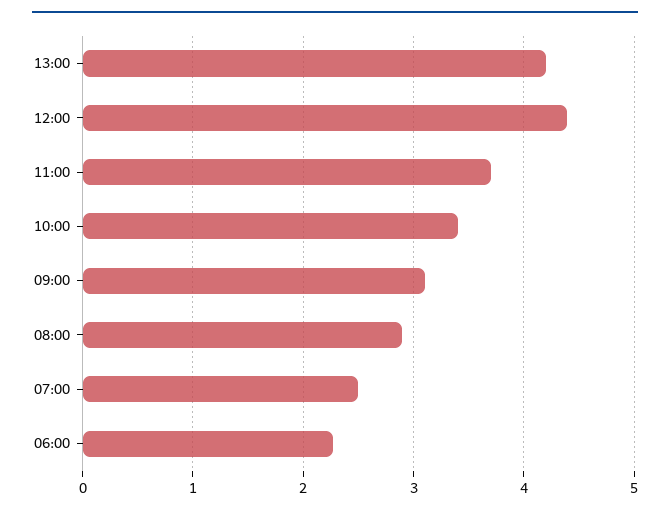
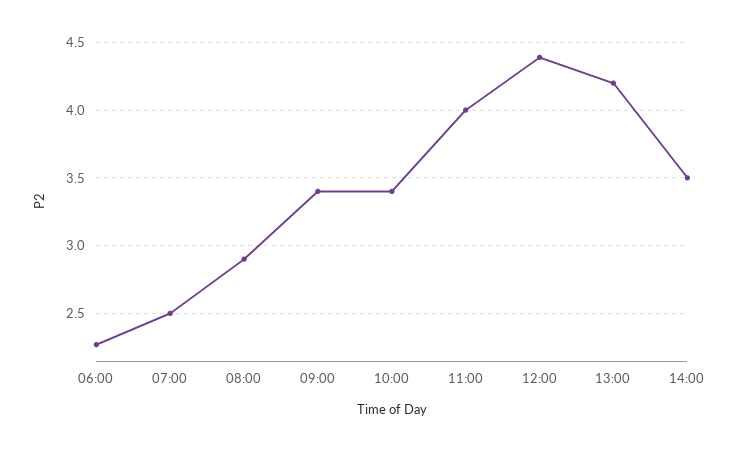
11:00: 3.7 -> 4
09:00: 3.1 -> 3.4
14:00: none -> 3.5

